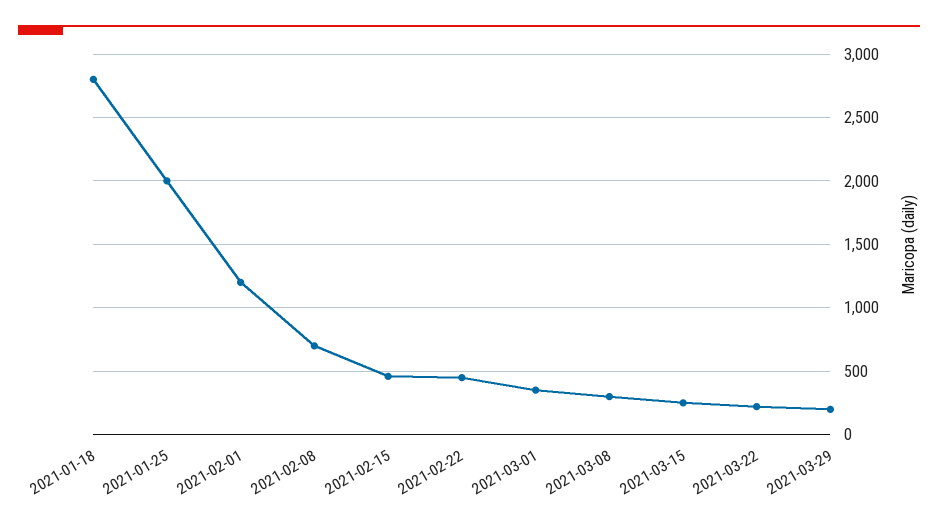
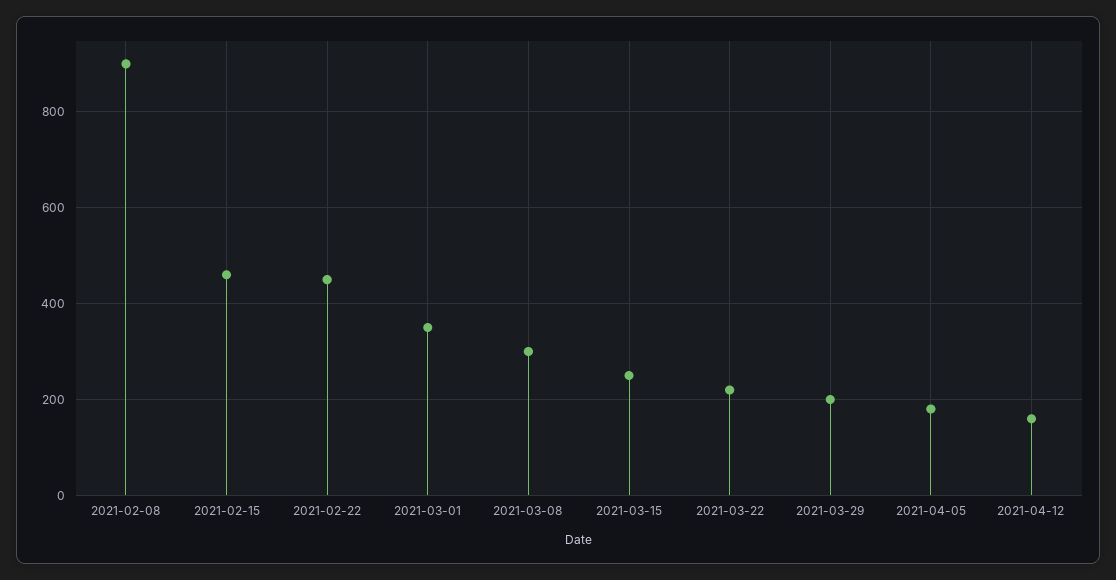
2021-01-18: 2800 -> none
2021-01-25: 2000 -> none
2021-02-01: 1200 -> none
2021-02-08: 700 -> 900
2021-04-05: none -> 180
2021-04-12: none -> 160

